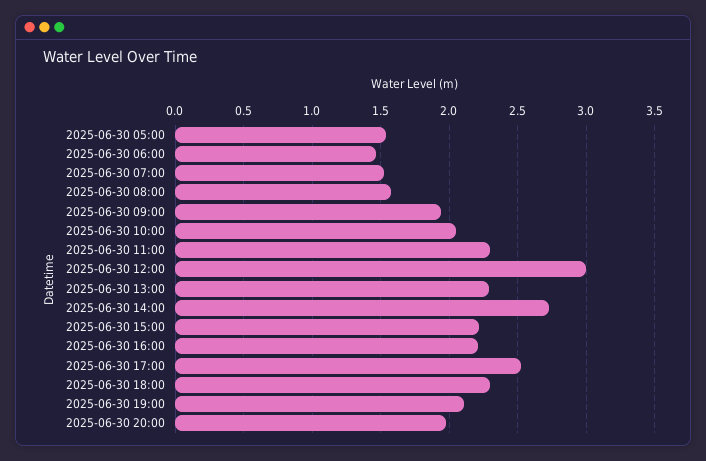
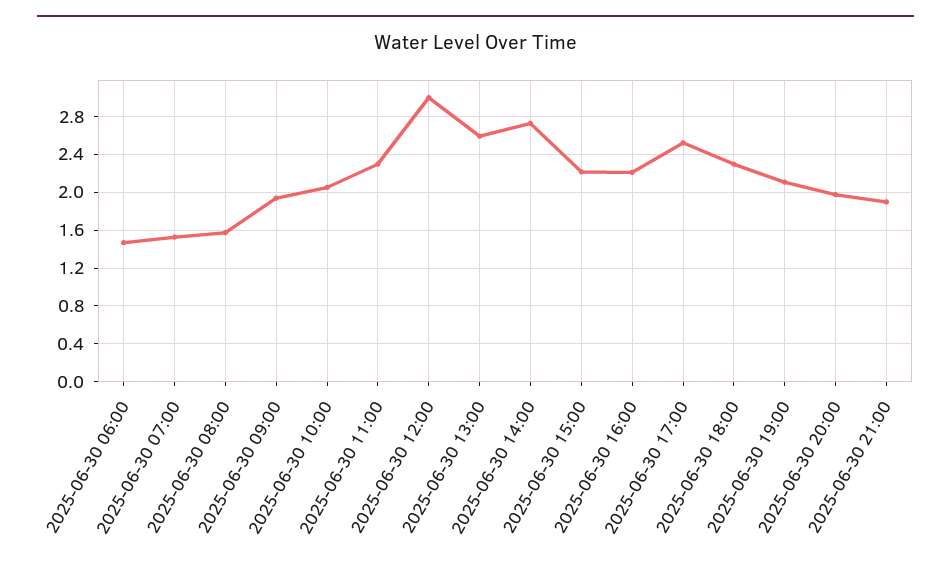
2025-06-30 05:00: 1.55 -> none
2025-06-30 13:00: 2.3 -> 2.6
2025-06-30 21:00: none -> 1.9

